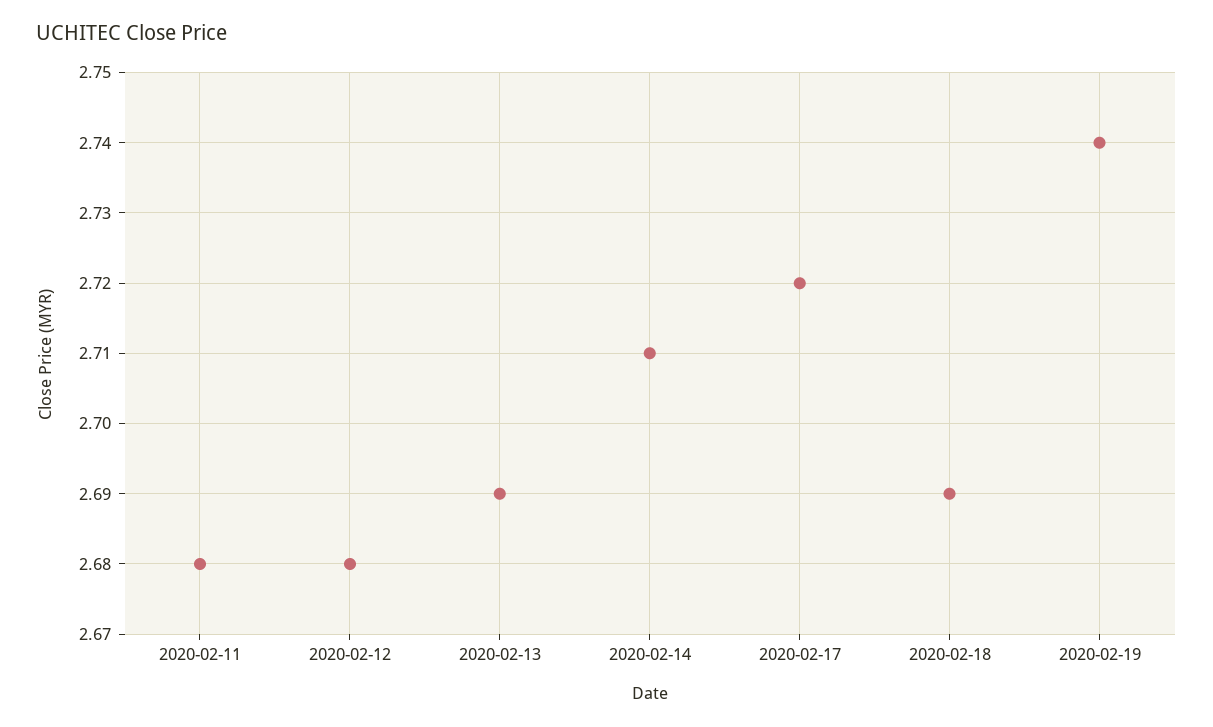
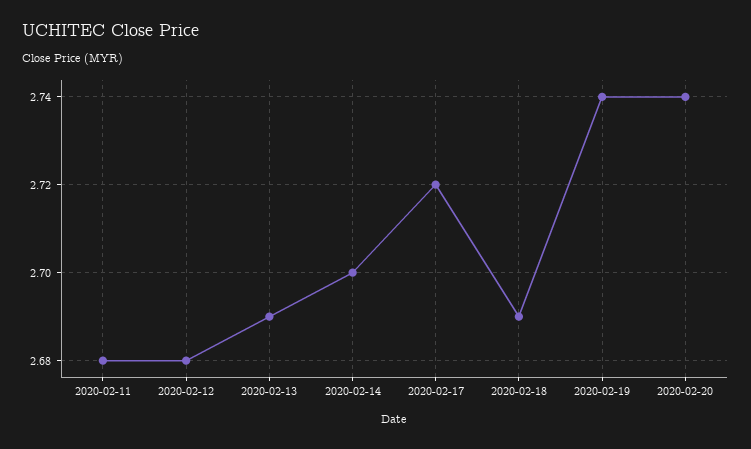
2020-02-14: 2.71 -> 2.7
2020-02-20: none -> 2.74

